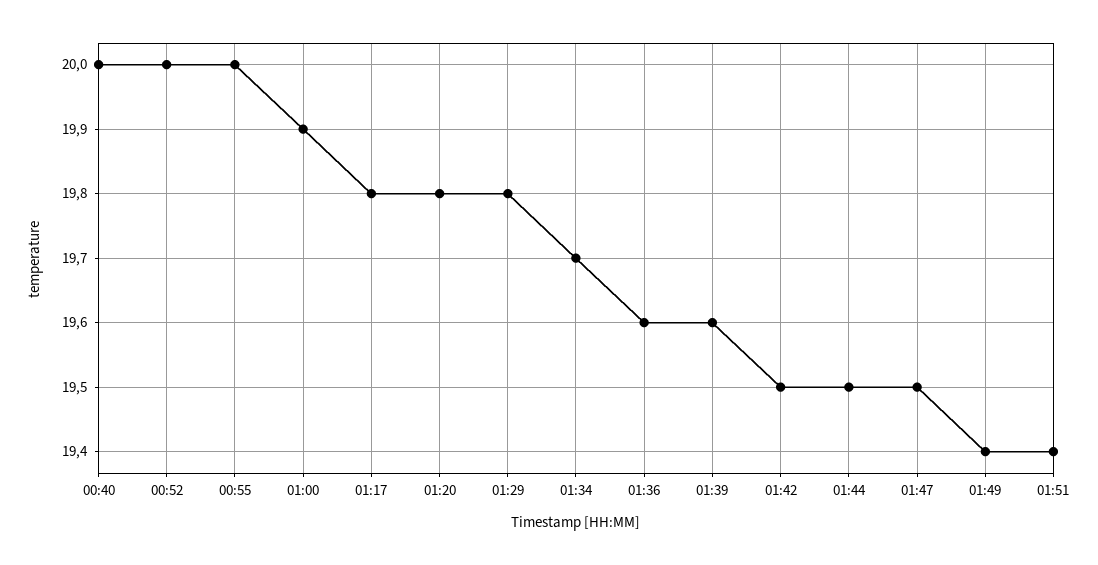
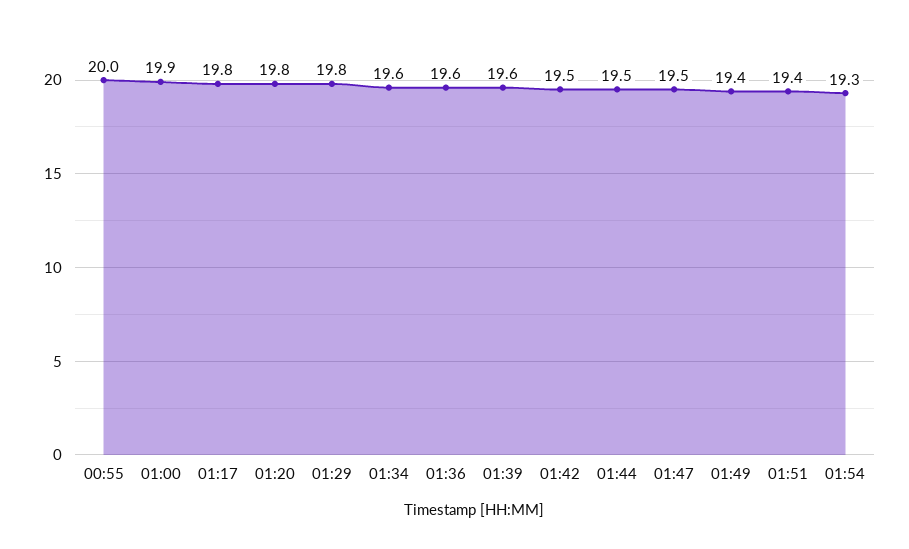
00:40: 20 -> none
00:52: 20 -> none
01:34: 19.7 -> 19.6
01:54: none -> 19.3

